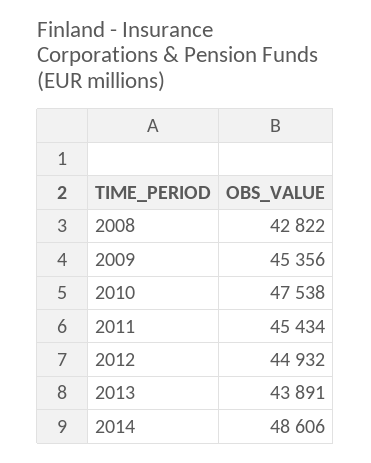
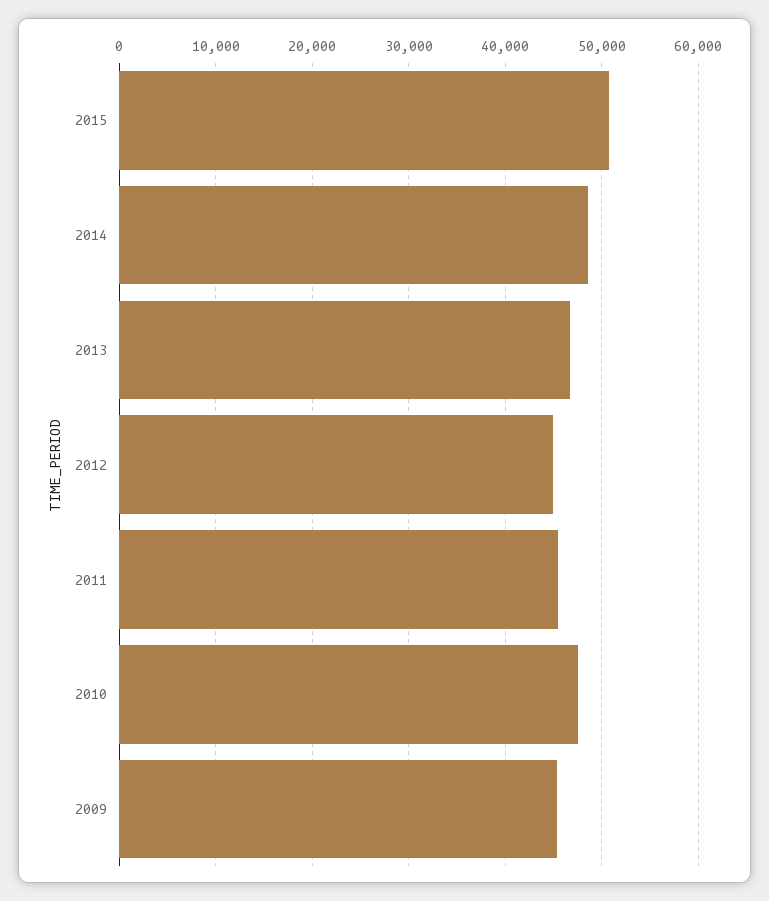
2008: 42822 -> none
2013: 43891 -> 47000
2015: none -> 51000

